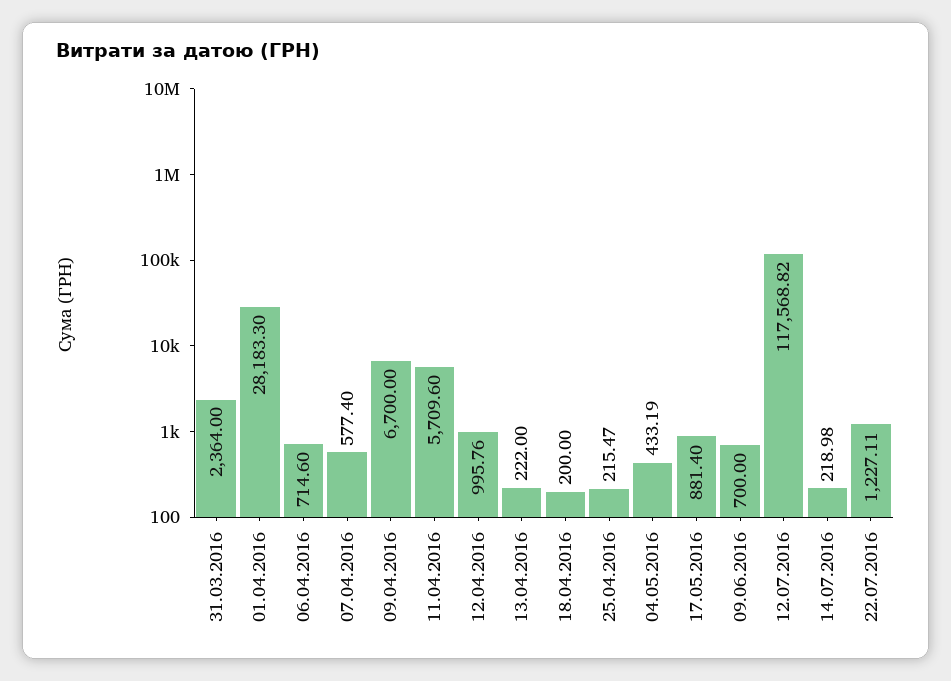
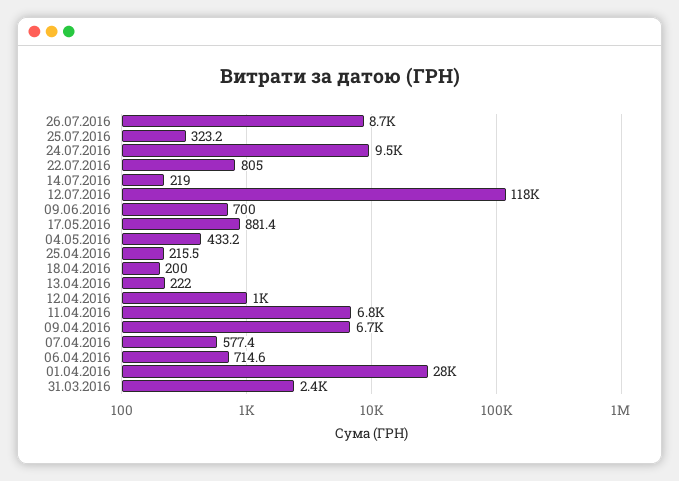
11.04.2016: 5709.6 -> 6800
22.07.2016: 1227.11 -> 805
26.07.2016: none -> 8700
25.07.2016: none -> 323.2
24.07.2016: none -> 9500

